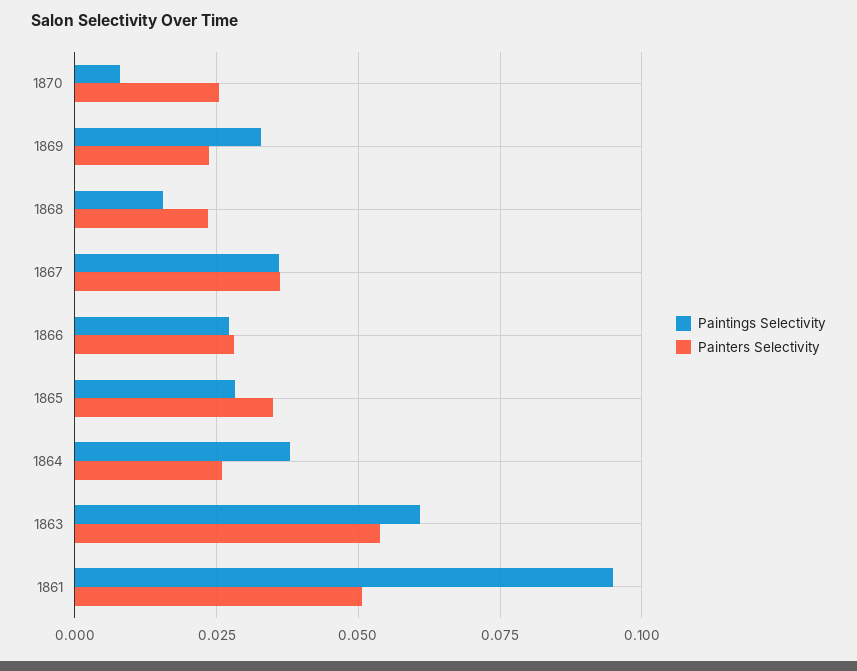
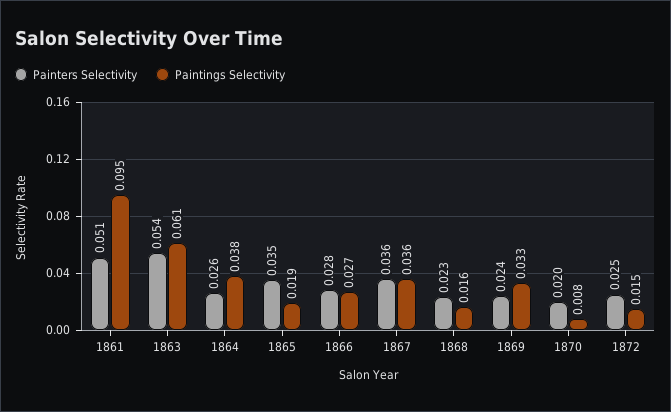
Painters Selectivity, 1870: 0.025 -> 0.02
Paintings Selectivity, 1865: 0.0275 -> 0.019
Painters Selectivity, 1872: none -> 0.025
Paintings Selectivity, 1872: none -> 0.015

